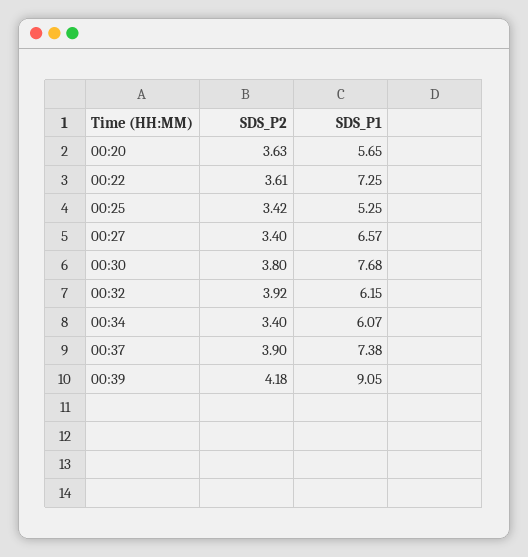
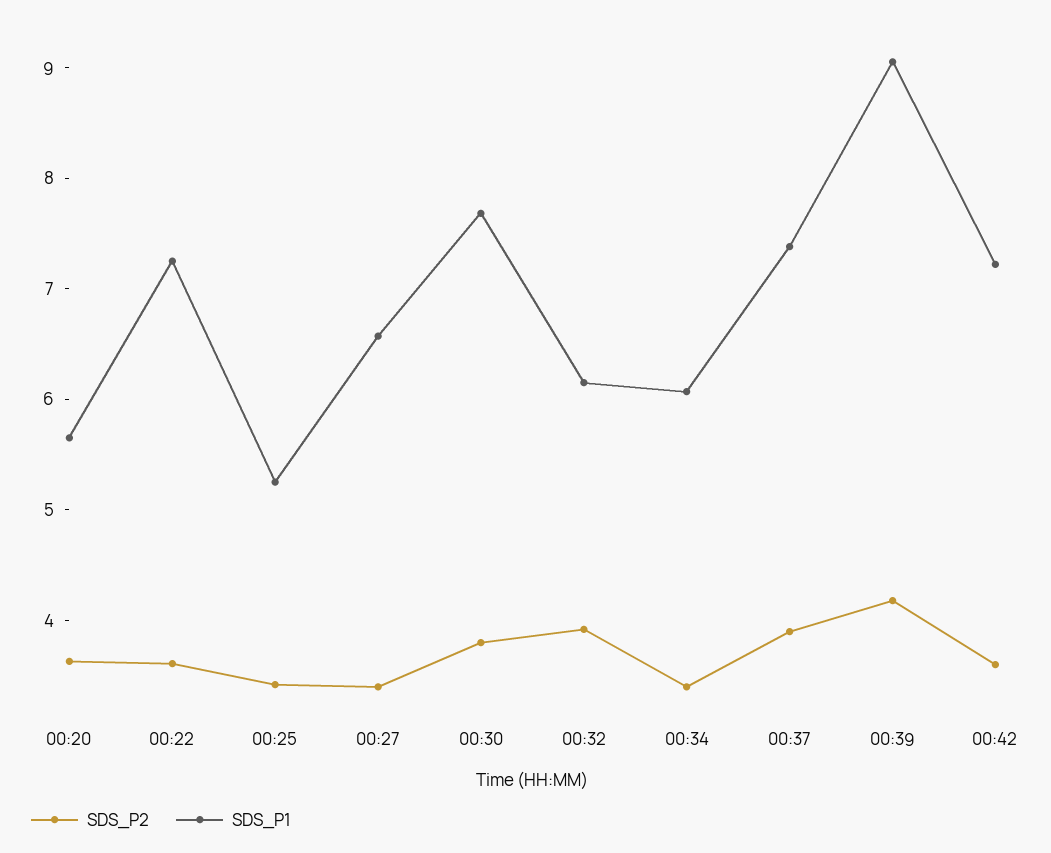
SDS_P2, 00:42: none -> 3.6
SDS_P1, 00:42: none -> 7.2

